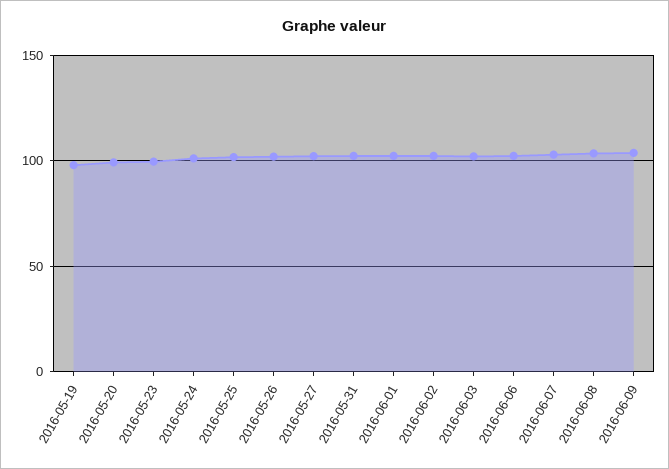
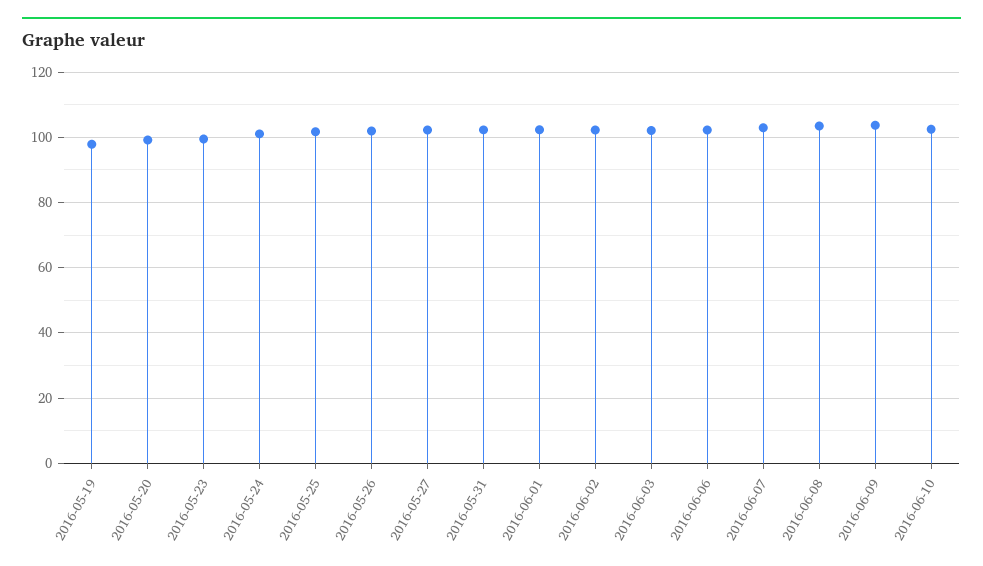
2016-06-10: none -> 102

